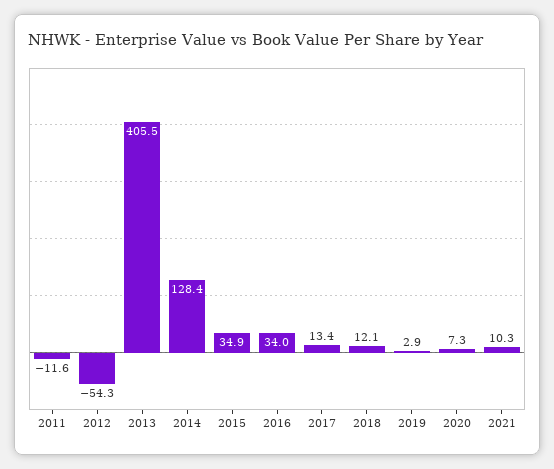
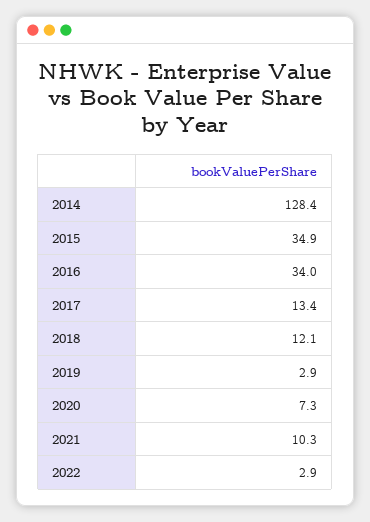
2011: -11.6 -> none
2012: -54.3 -> none
2013: 405.5 -> none
2022: none -> 2.9

